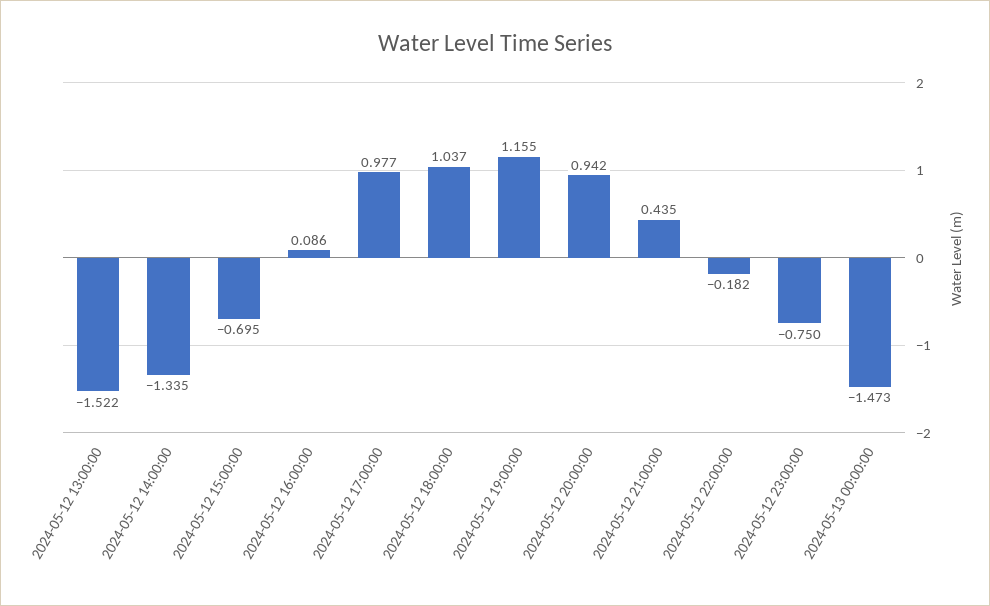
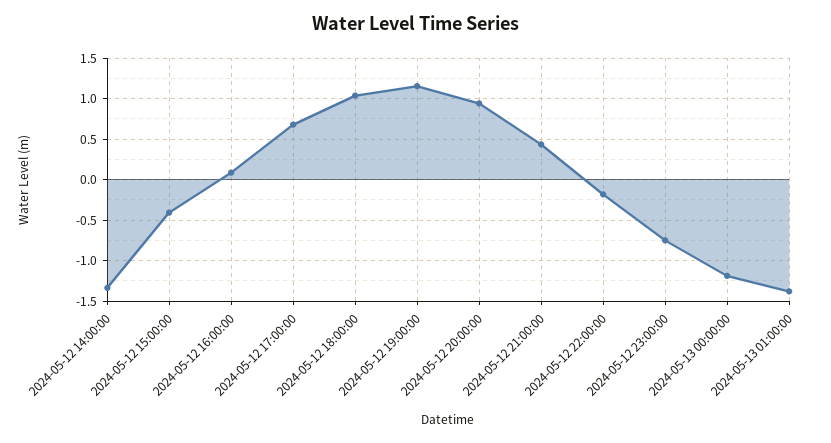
2024-05-12 13:00:00: -1.522 -> none
2024-05-12 15:00:00: -0.695 -> -0.4
2024-05-12 17:00:00: 0.977 -> 0.7
2024-05-13 00:00:00: -1.473 -> -1.2
2024-05-13 01:00:00: none -> -1.4

